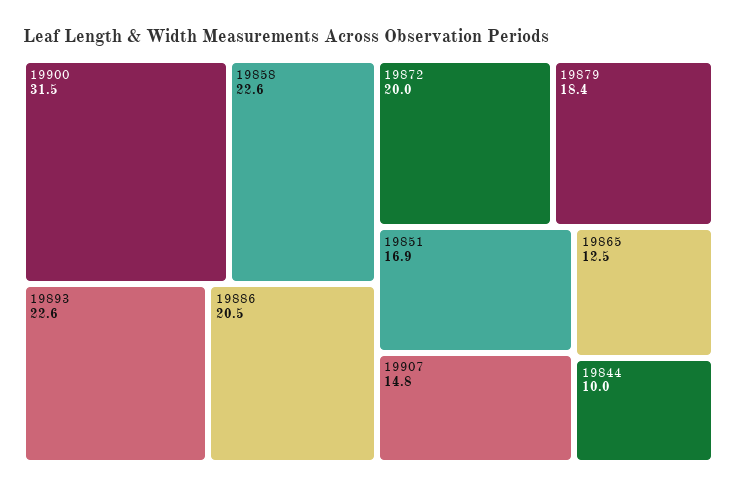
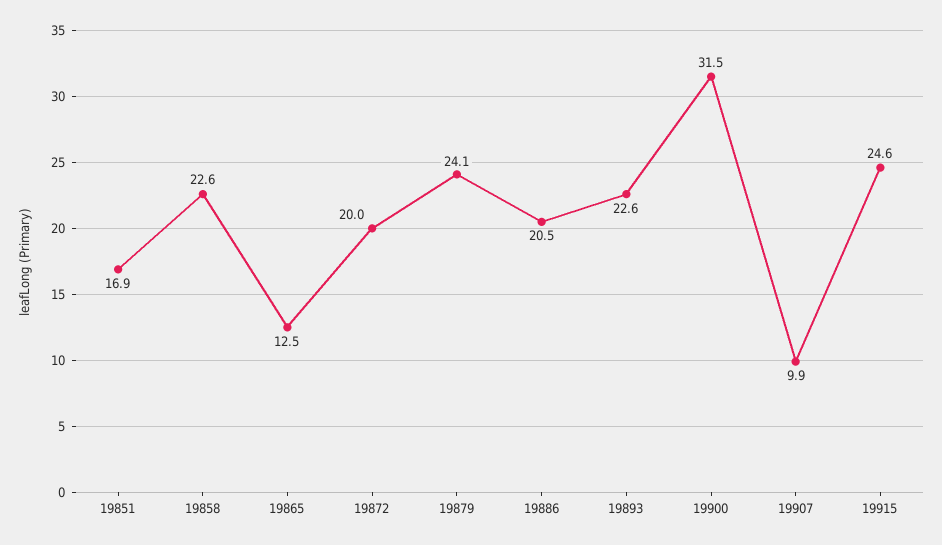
19879: 18.4 -> 24.1
19907: 14.8 -> 9.9
19844: 10 -> none
19915: none -> 24.6

